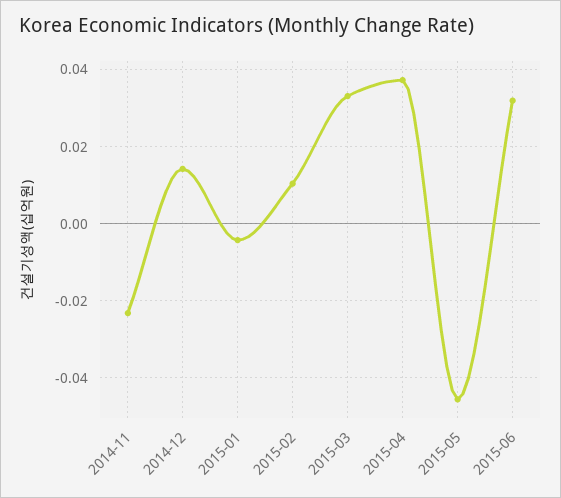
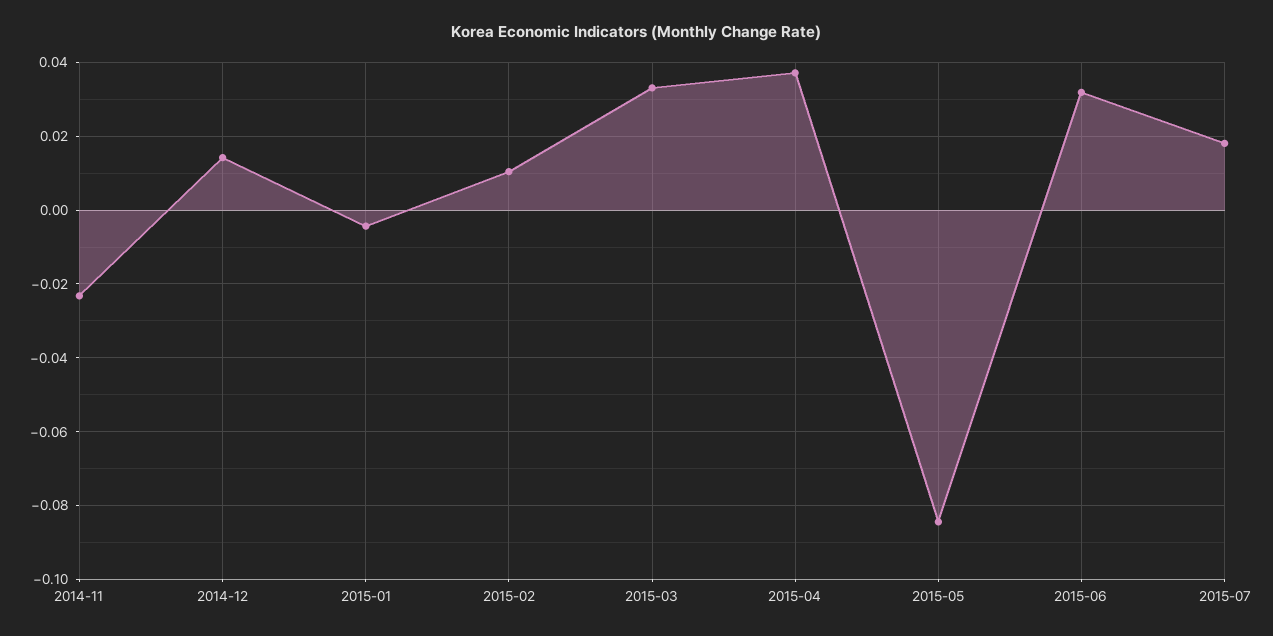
2015-05: -0.046 -> -0.084
2015-07: none -> 0.018

